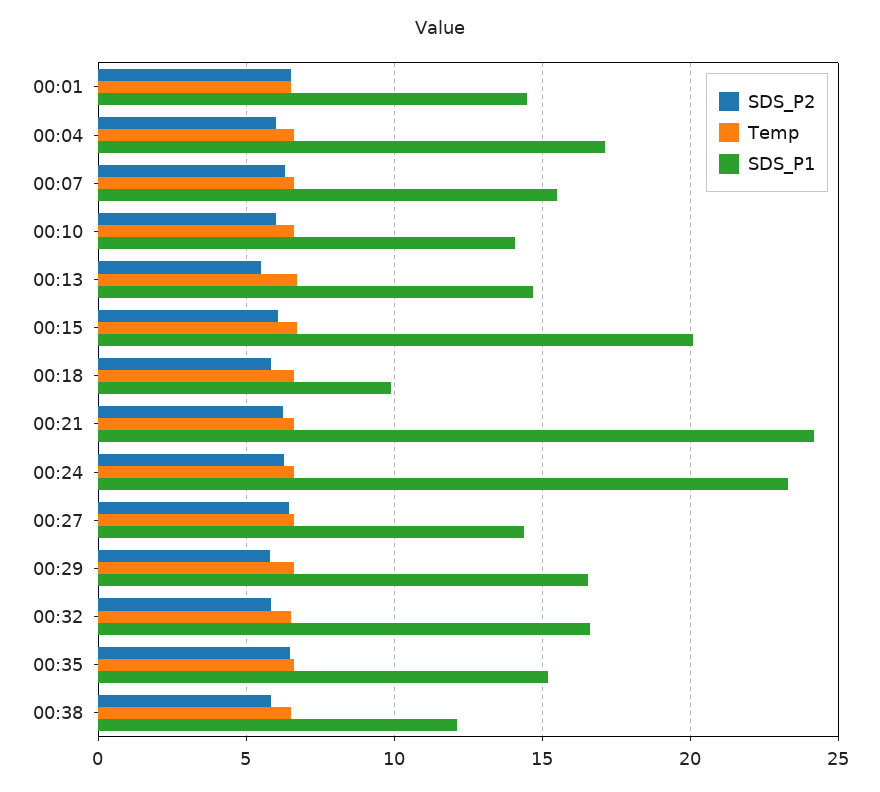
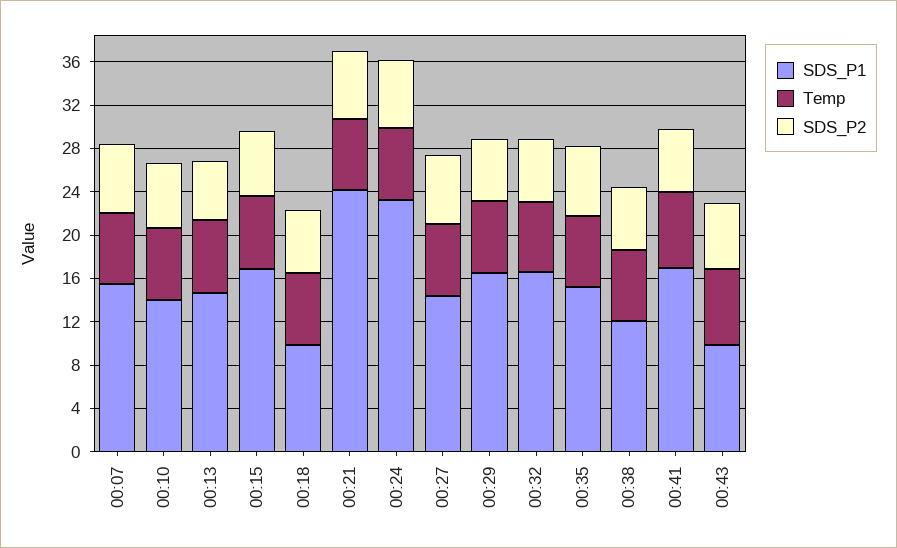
SDS_P2, 00:01: 6.5 -> none
Temp, 00:01: 6.5 -> none
SDS_P1, 00:01: 14.5 -> none
SDS_P2, 00:04: 6 -> none
Temp, 00:04: 6.5 -> none
SDS_P1, 00:04: 17 -> none
SDS_P1, 00:15: 20 -> 17
SDS_P1, 00:41: none -> 17
Temp, 00:41: none -> 7
SDS_P2, 00:41: none -> 6
SDS_P1, 00:43: none -> 10
Temp, 00:43: none -> 7
SDS_P2, 00:43: none -> 6

